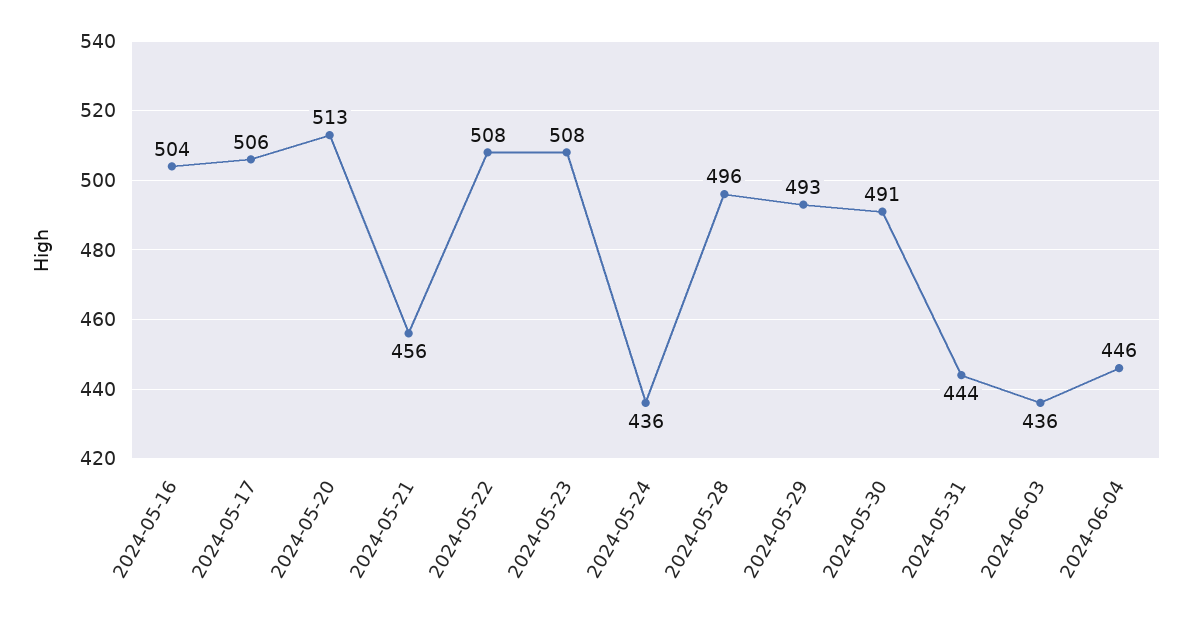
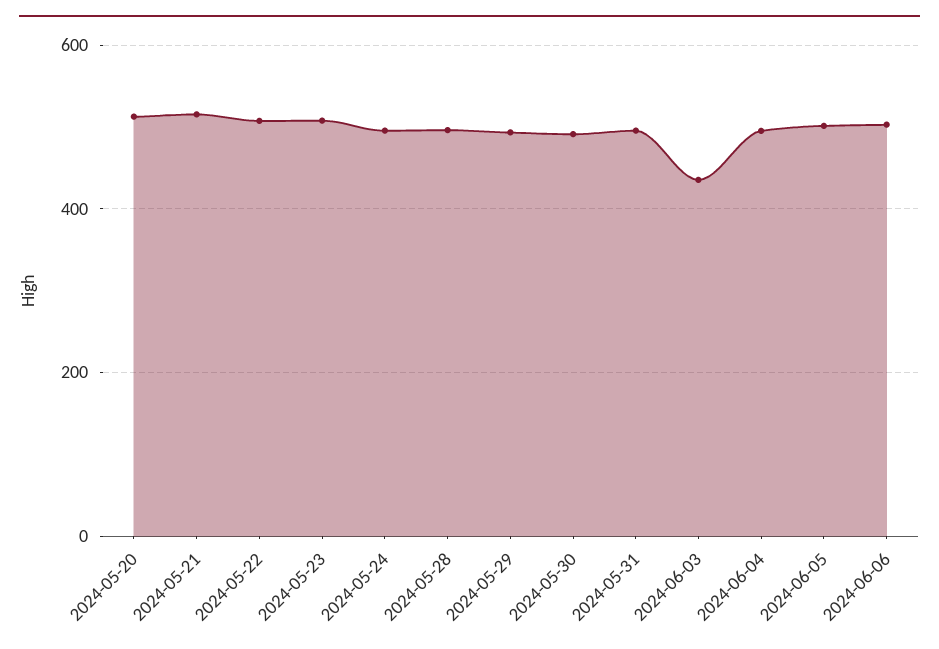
2024-05-16: 504 -> none
2024-05-17: 506 -> none
2024-05-21: 456 -> 520
2024-05-24: 436 -> 500
2024-05-31: 444 -> 500
2024-06-04: 446 -> 500
2024-06-05: none -> 500
2024-06-06: none -> 500

